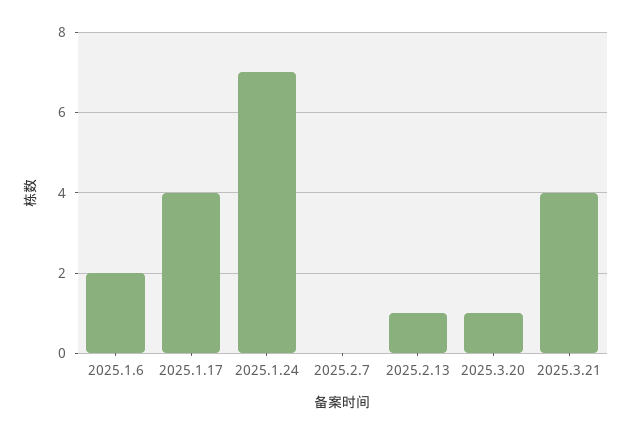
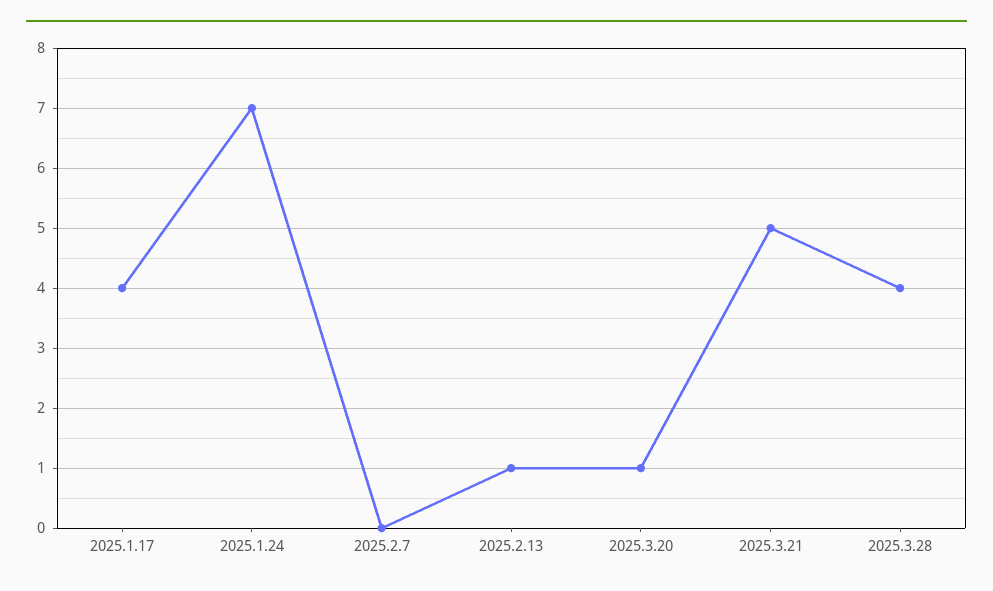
2025.1.6: 2 -> none
2025.3.21: 4 -> 5
2025.3.28: none -> 4

